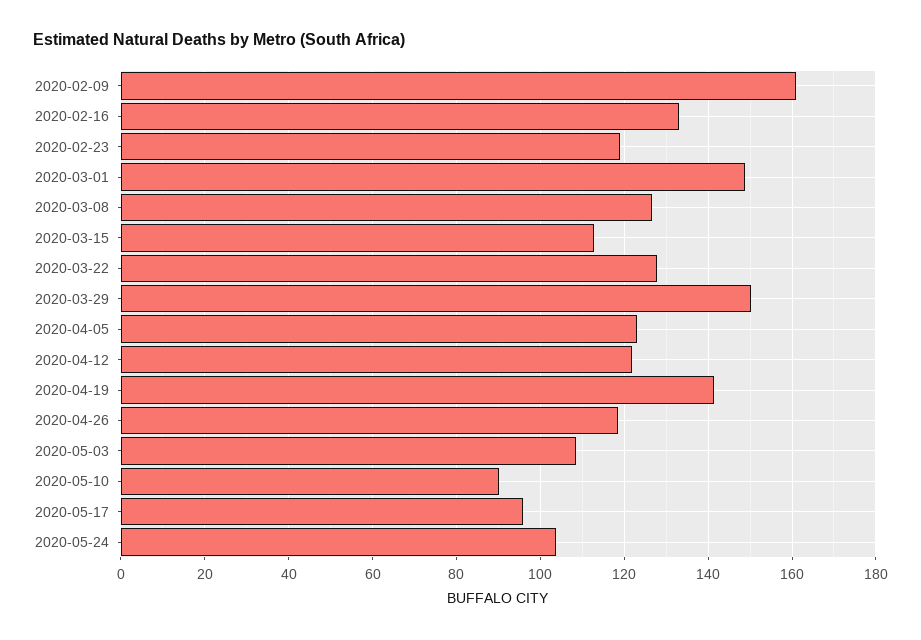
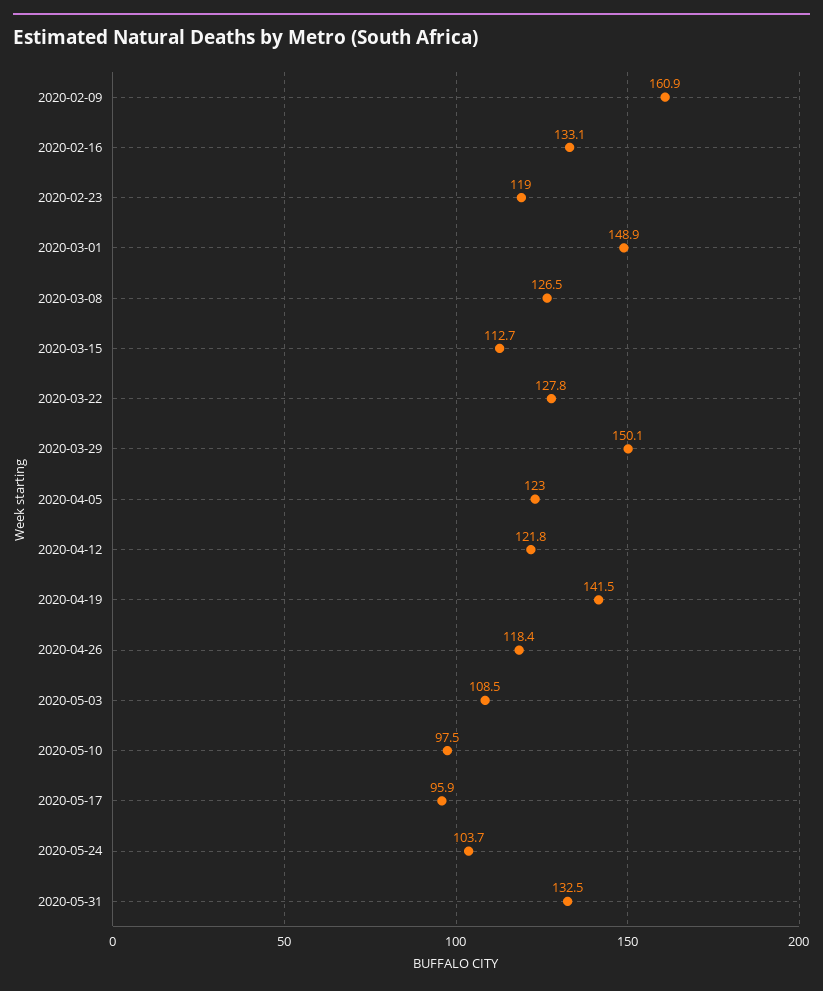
2020-05-10: 90 -> 97.5
2020-05-31: none -> 132.5

